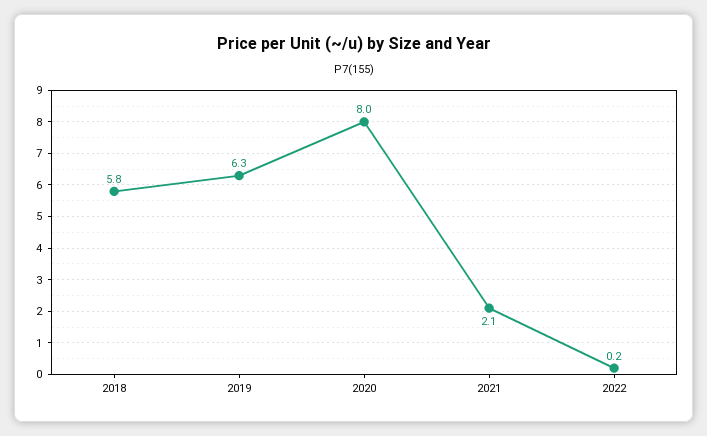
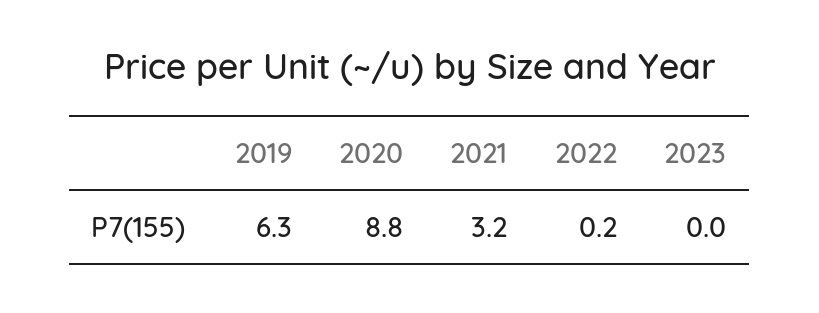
2018: 5.8 -> none
2020: 8 -> 8.8
2021: 2.1 -> 3.2
2023: none -> 0

